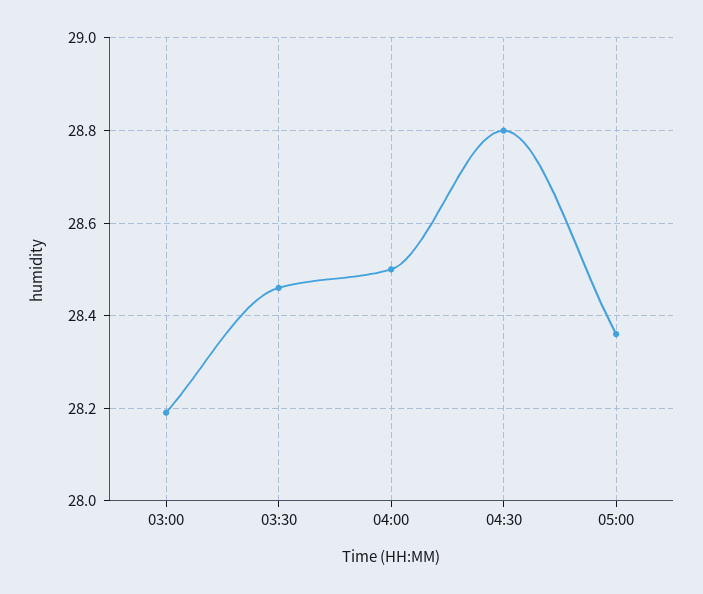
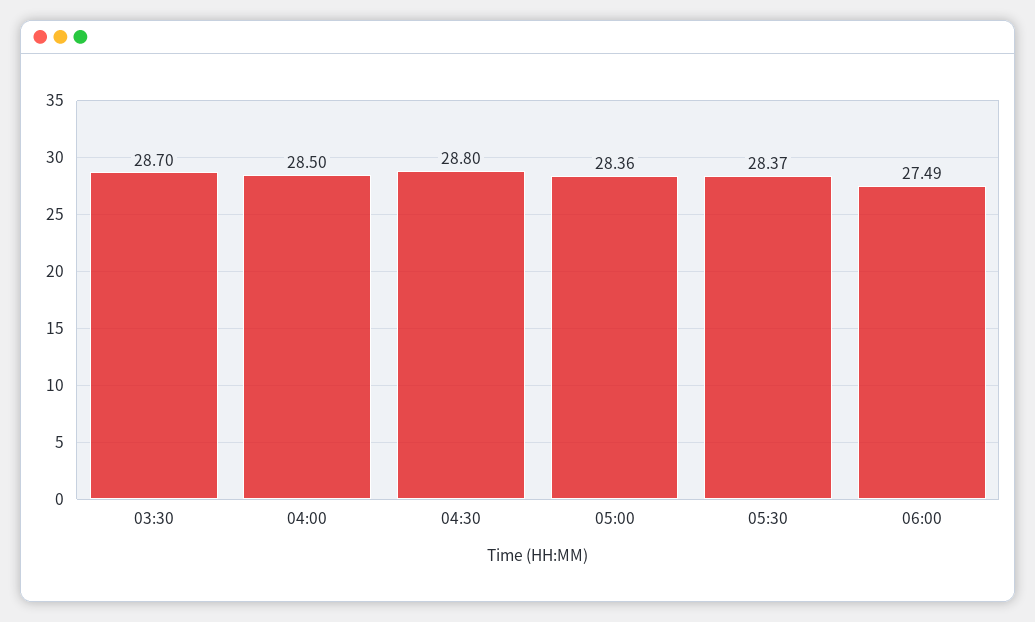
03:00: 28.2 -> none
03:30: 28.45 -> 28.7
05:30: none -> 28.37
06:00: none -> 27.49

